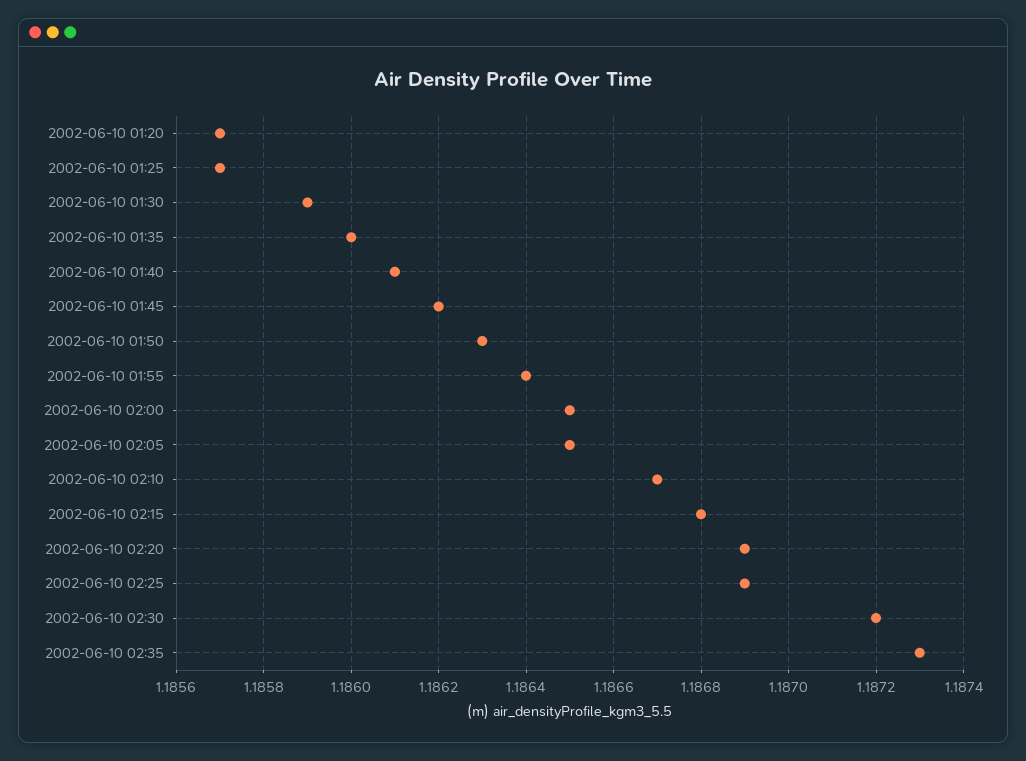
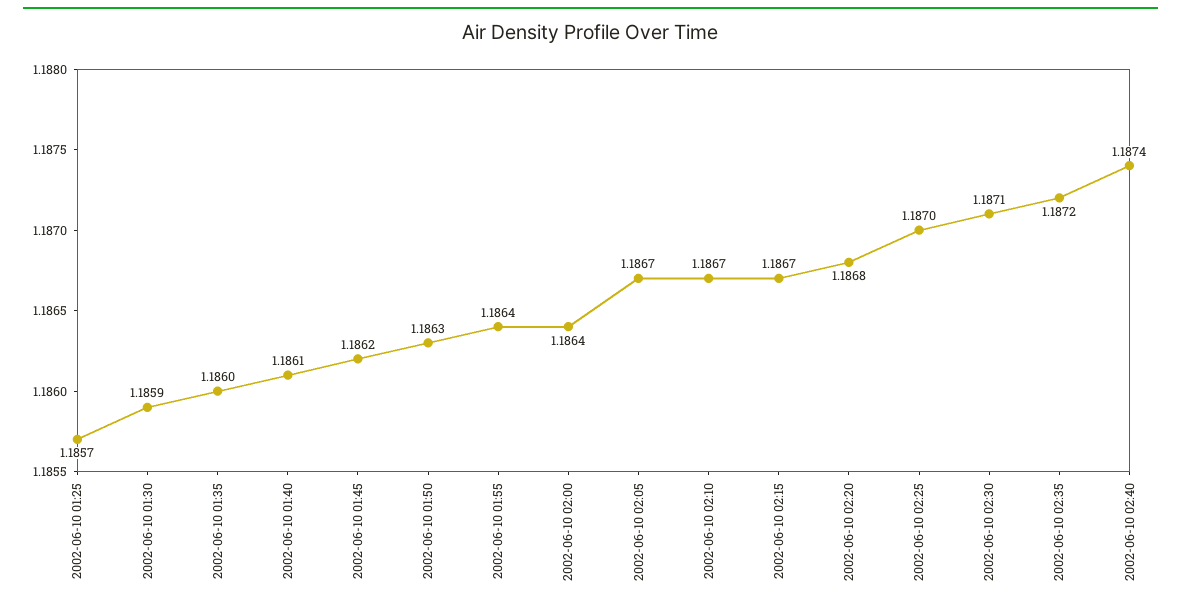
2002-06-10 01:20: 1.1857 -> none
2002-06-10 02:00: 1.1865 -> 1.1864
2002-06-10 02:05: 1.1865 -> 1.1867
2002-06-10 02:15: 1.1868 -> 1.1867
2002-06-10 02:20: 1.1869 -> 1.1868
2002-06-10 02:25: 1.1869 -> 1.187
2002-06-10 02:30: 1.1872 -> 1.1871
2002-06-10 02:35: 1.1873 -> 1.1872
2002-06-10 02:40: none -> 1.1874

